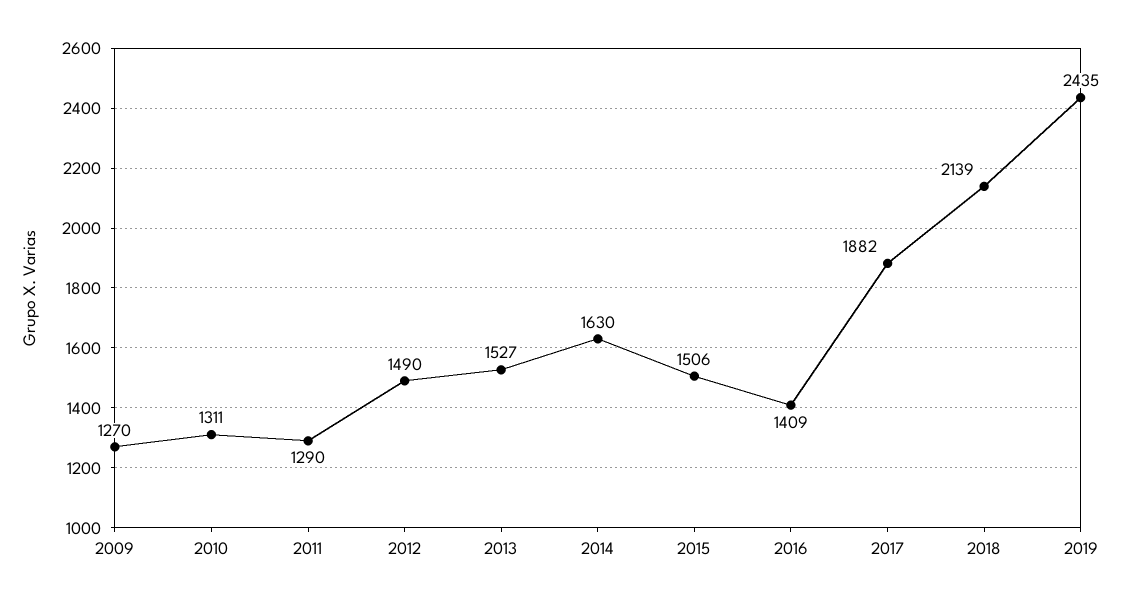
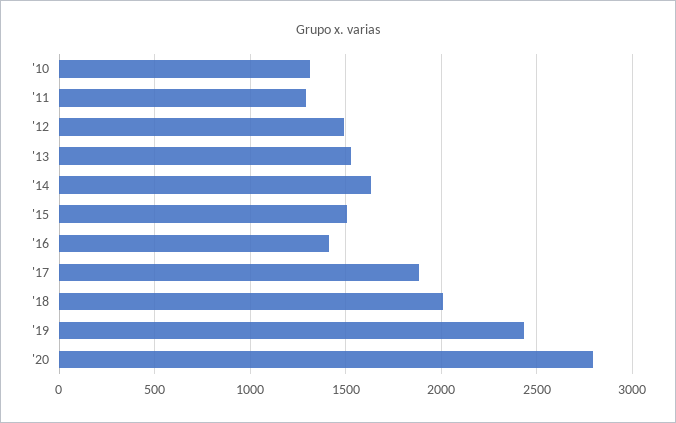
2009: 1270 -> none
2018: 2139 -> 2000
'20: none -> 2800

